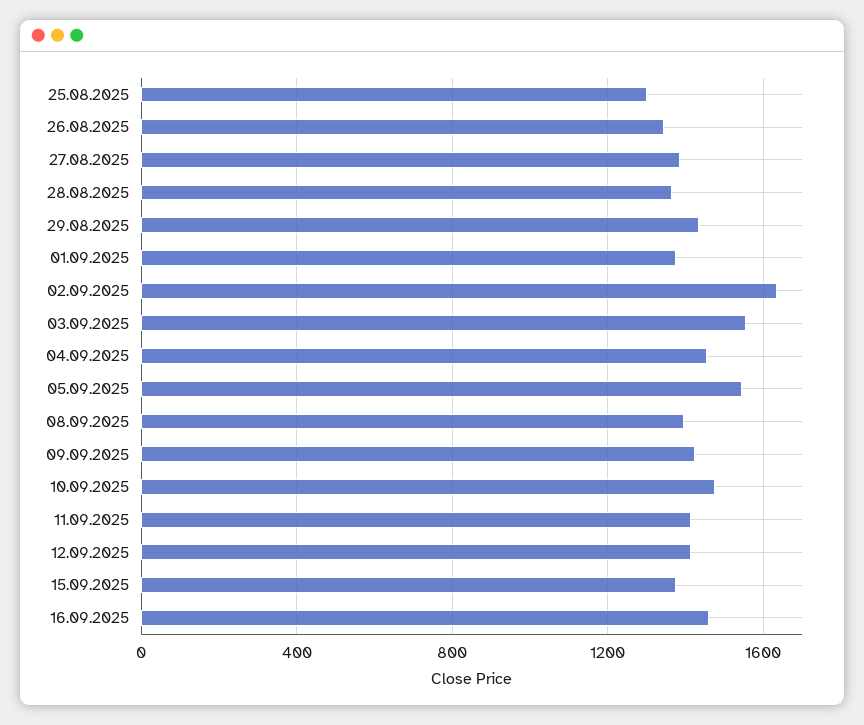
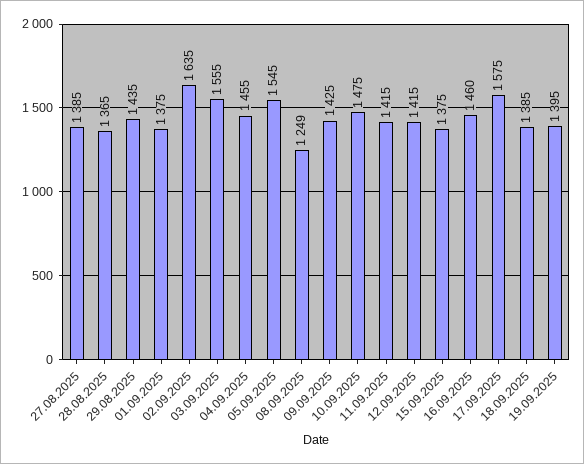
25.08.2025: 1300 -> none
26.08.2025: 1350 -> none
08.09.2025: 1400 -> 1249
17.09.2025: none -> 1575
18.09.2025: none -> 1385
19.09.2025: none -> 1395

